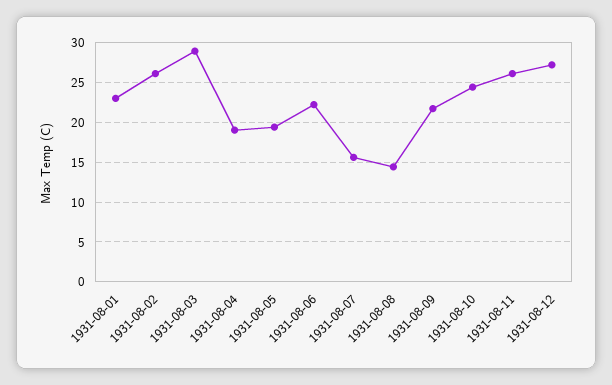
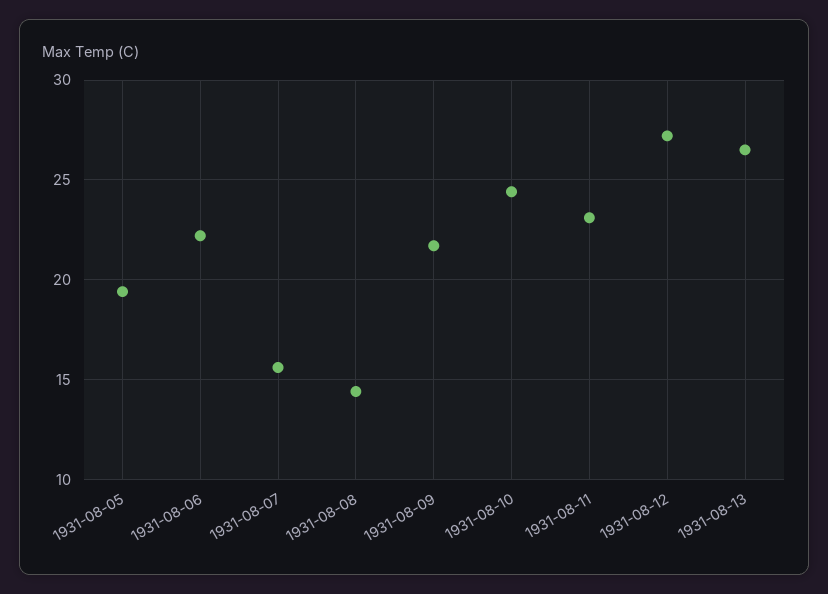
1931-08-01: 23 -> none
1931-08-02: 26 -> none
1931-08-03: 29 -> none
1931-08-04: 19 -> none
1931-08-11: 26 -> 23
1931-08-13: none -> 26.5

